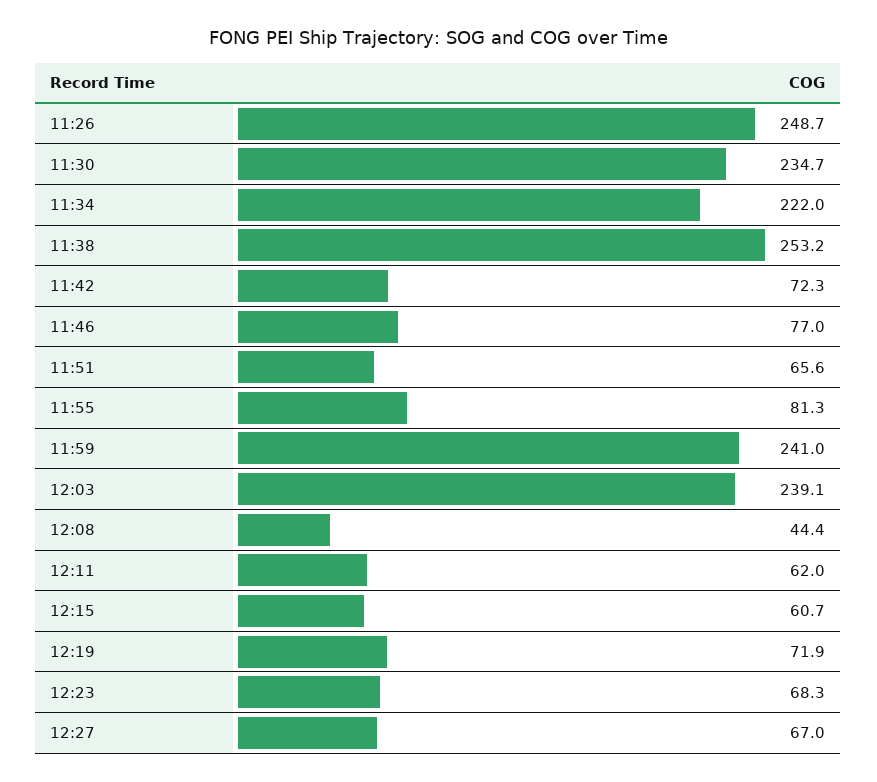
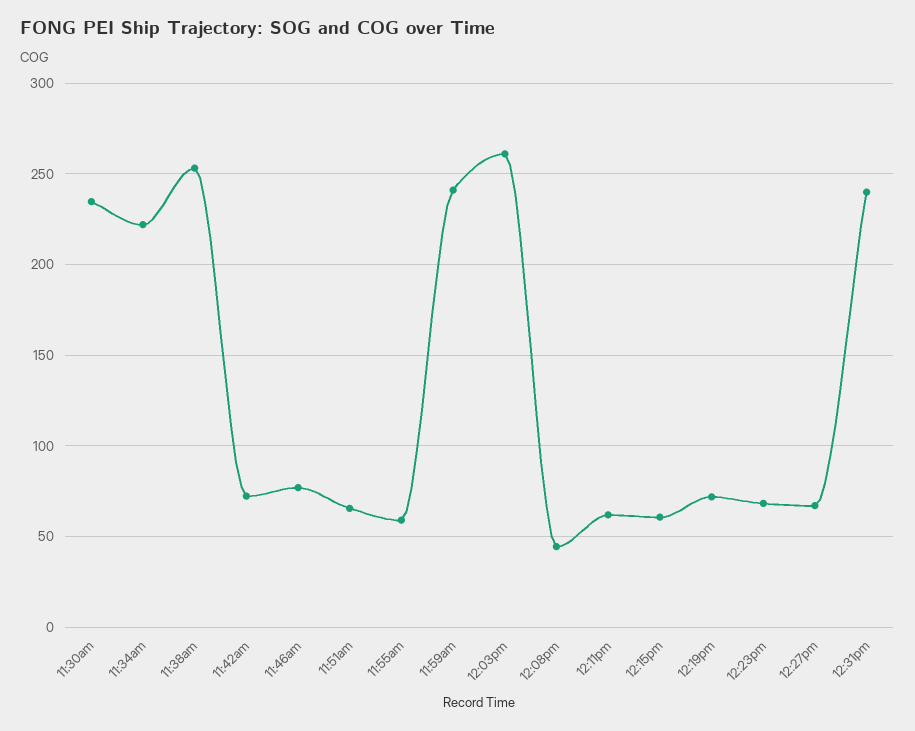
11:26: 248.7 -> none
11:55: 81.3 -> 60
12:03: 239.1 -> 260
12:31pm: none -> 240

